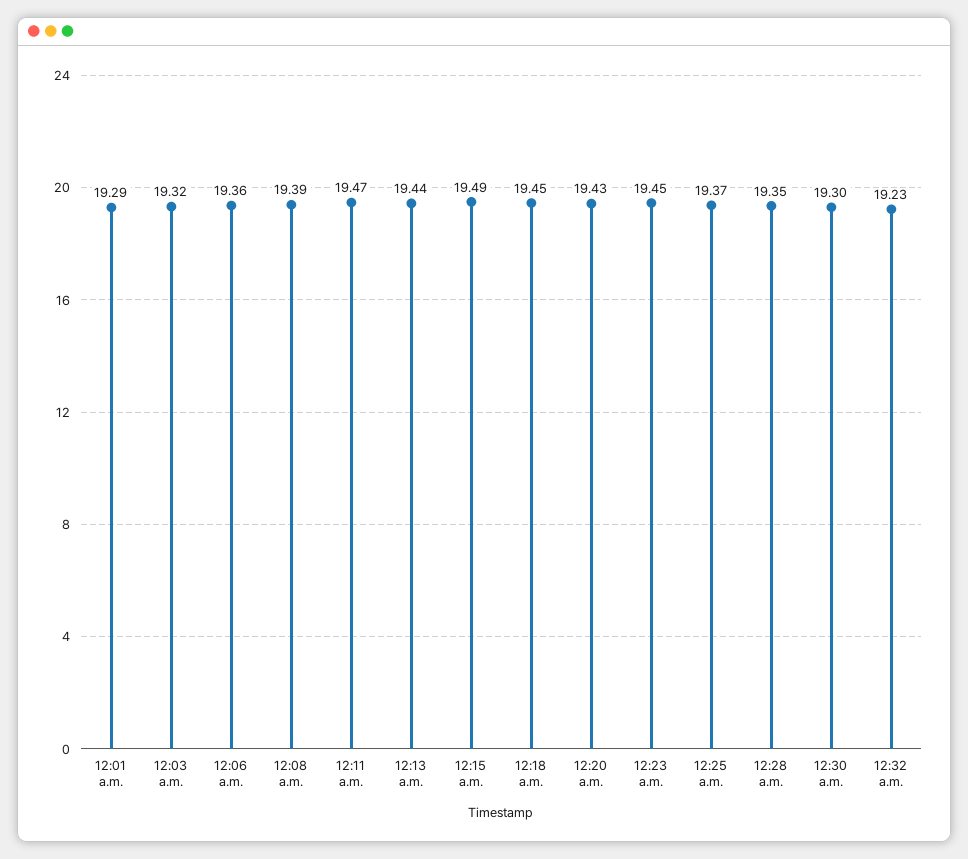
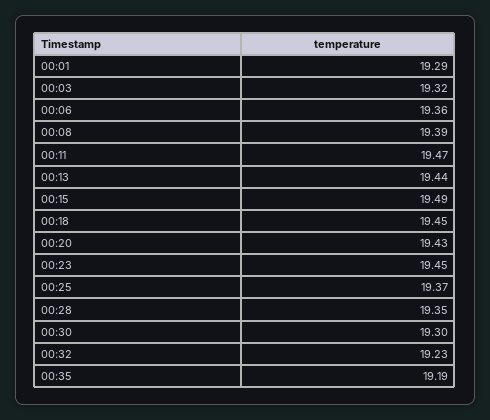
00:35: none -> 19.19

